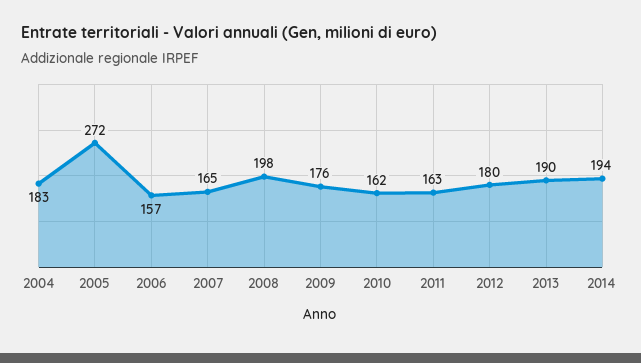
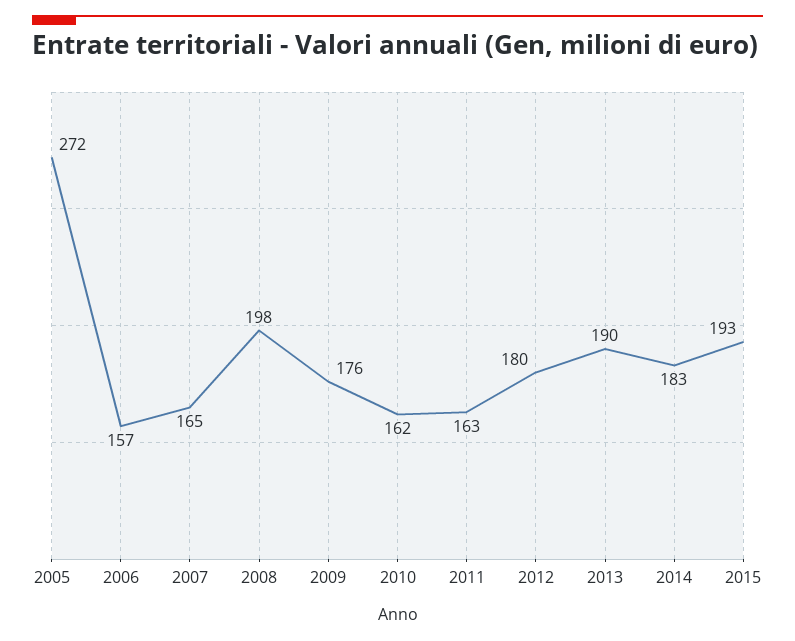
2004: 183 -> none
2014: 194 -> 183
2015: none -> 193

